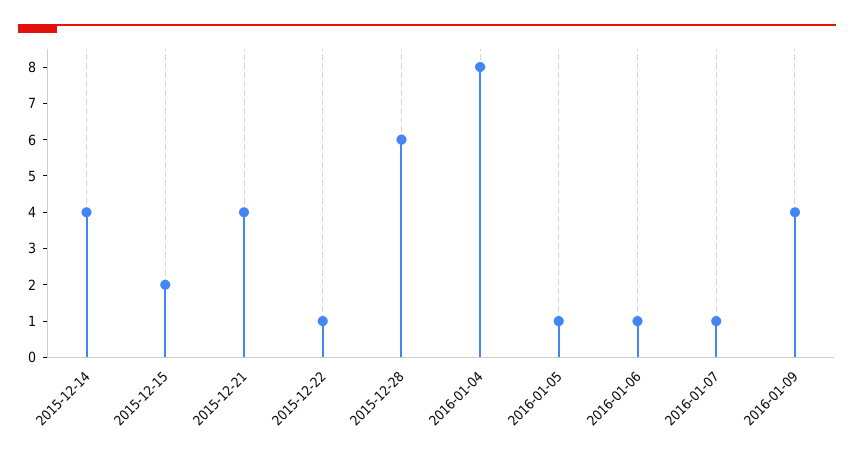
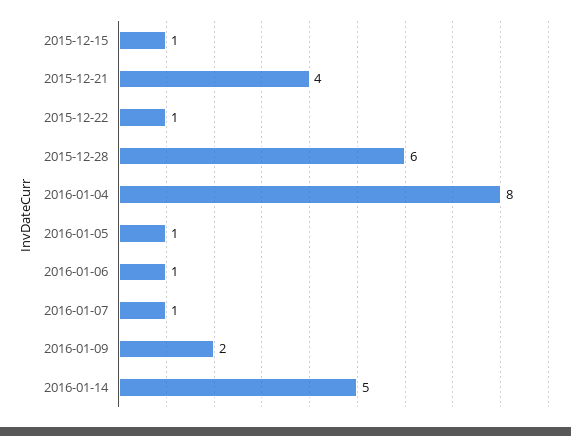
2015-12-14: 4 -> none
2015-12-15: 2 -> 1
2016-01-09: 4 -> 2
2016-01-14: none -> 5

